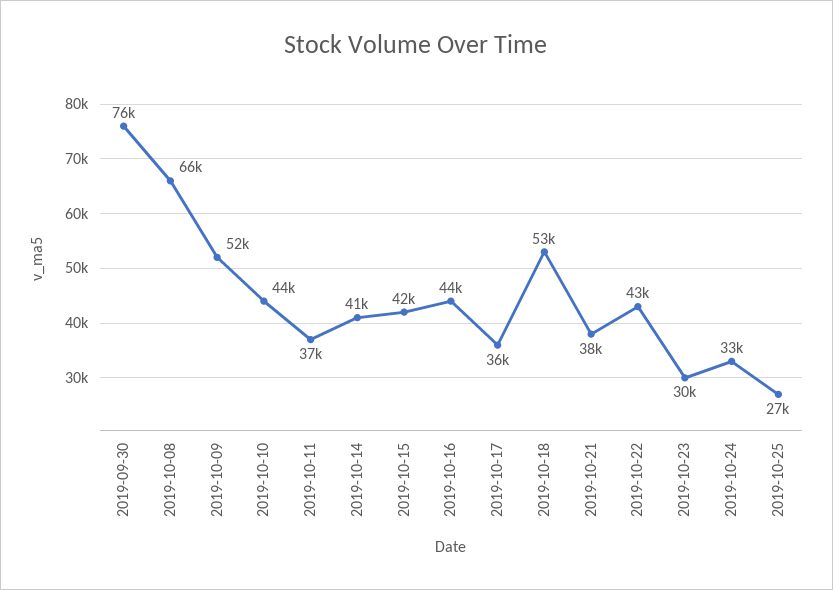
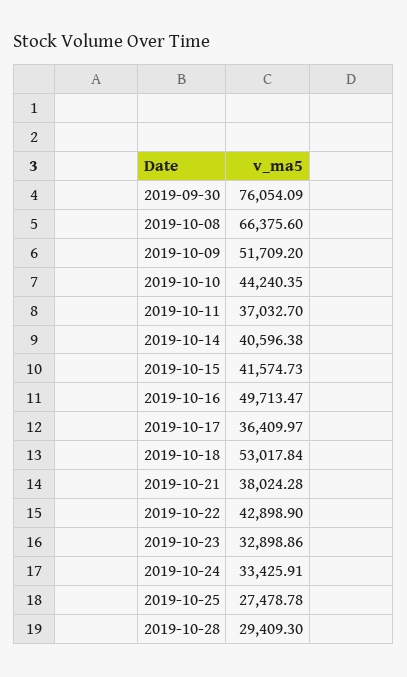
2019-10-16: 44000 -> 49713.47
2019-10-23: 30000 -> 32898.86
2019-10-28: none -> 29409.3

